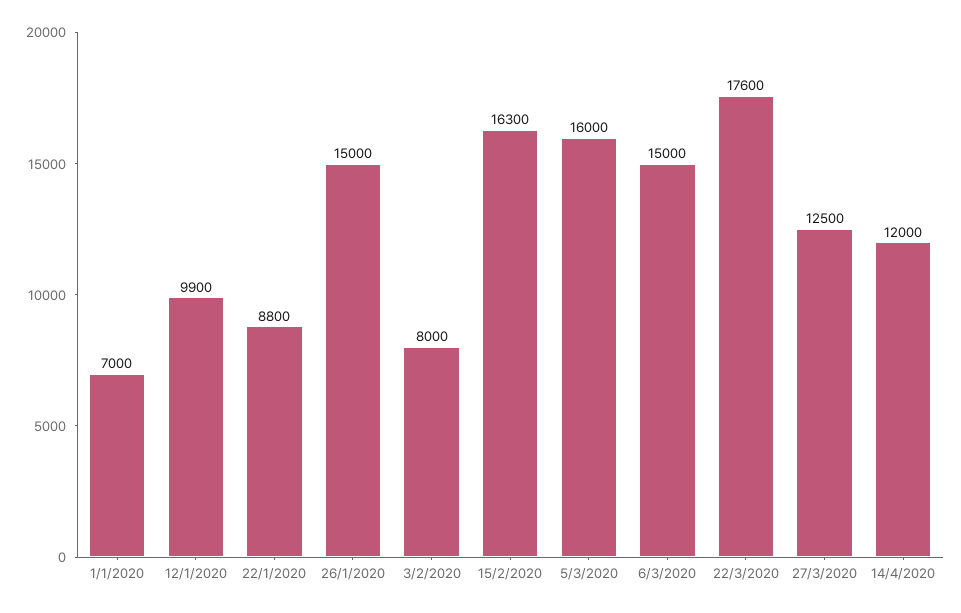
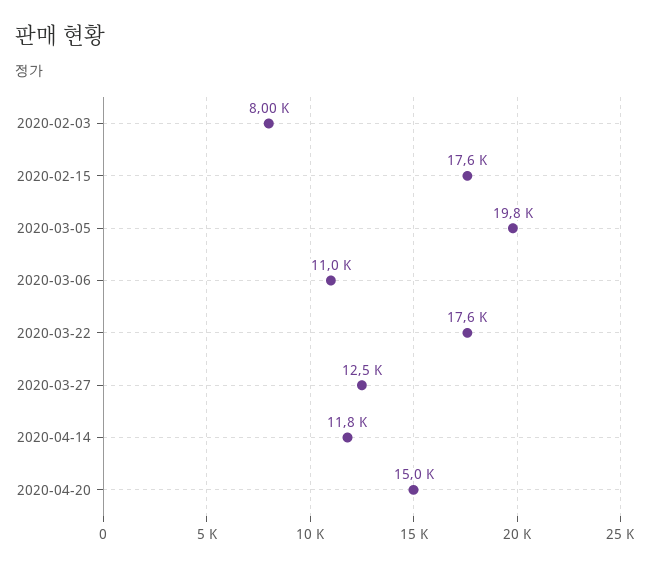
1/1/2020: 7000 -> none
12/1/2020: 9900 -> none
22/1/2020: 8800 -> none
26/1/2020: 15000 -> none
15/2/2020: 16300 -> 17600
5/3/2020: 16000 -> 19800
6/3/2020: 15000 -> 11000
14/4/2020: 12000 -> 11800
2020-04-20: none -> 15000

